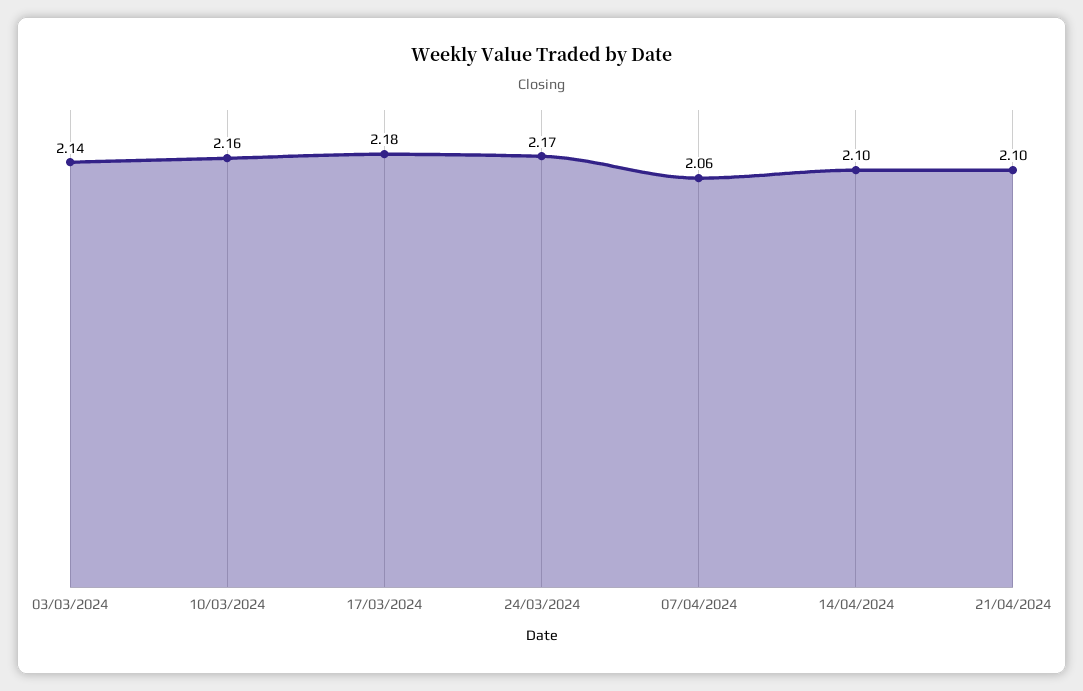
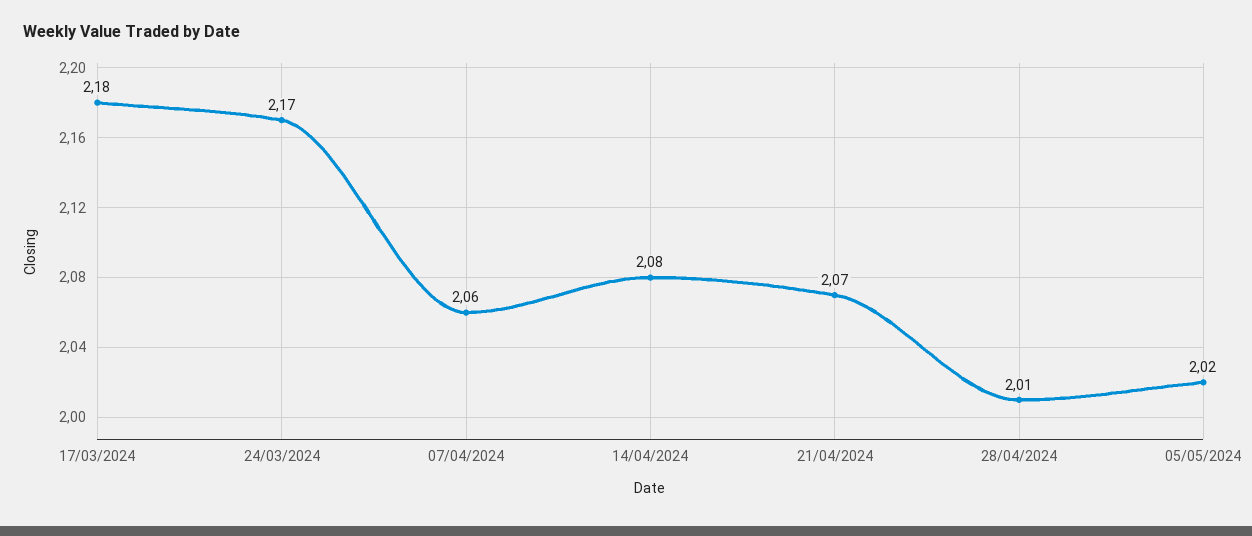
03/03/2024: 2.14 -> none
10/03/2024: 2.16 -> none
14/04/2024: 2.1 -> 2.08
21/04/2024: 2.1 -> 2.07
28/04/2024: none -> 2.01
05/05/2024: none -> 2.02

